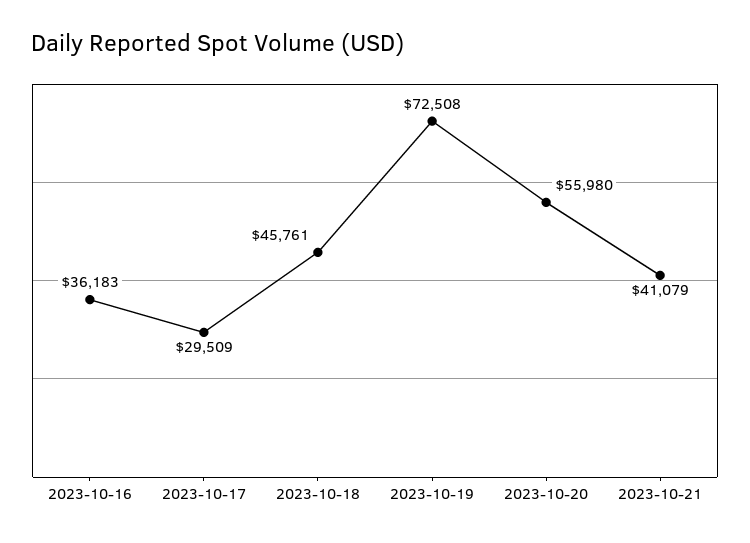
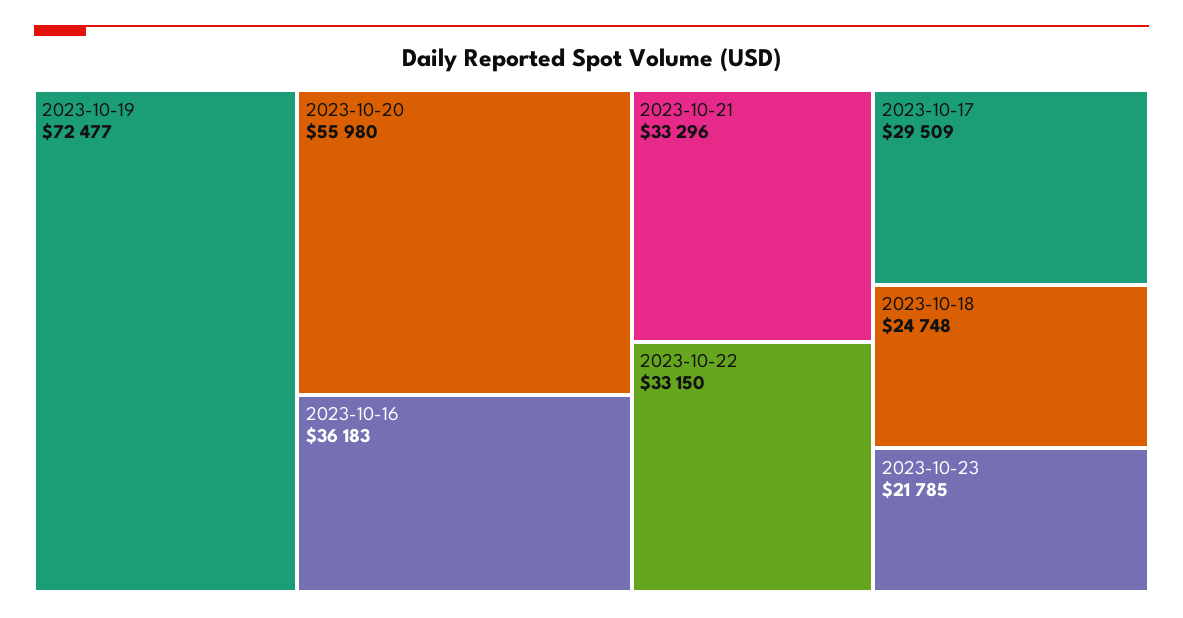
2023-10-18: 45761 -> 24748
2023-10-19: 72508 -> 72477
2023-10-21: 41079 -> 33296
2023-10-22: none -> 33150
2023-10-23: none -> 21785

